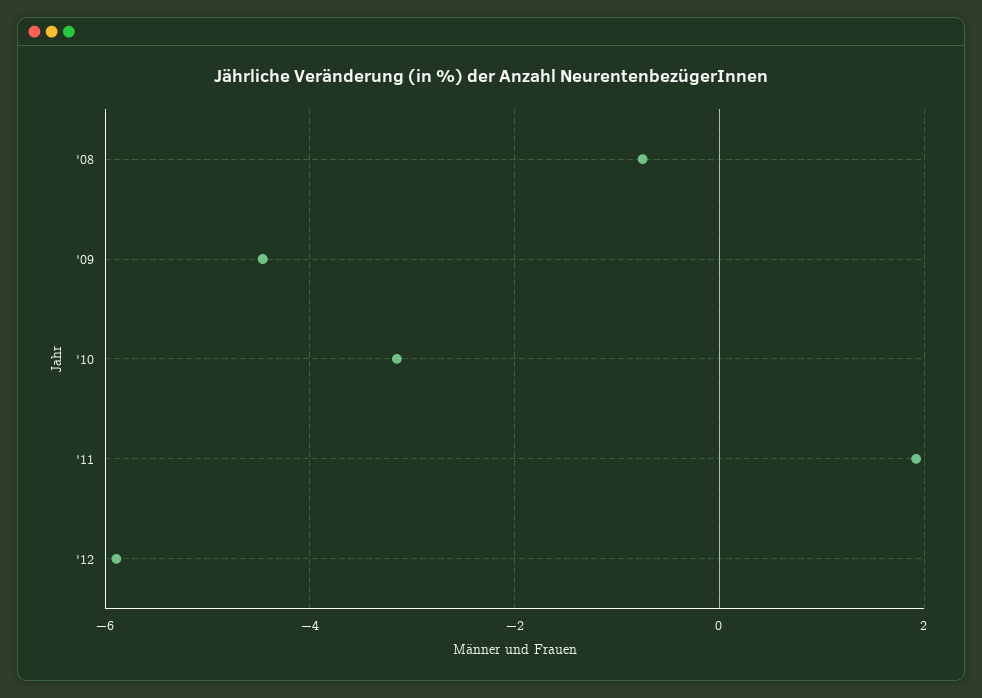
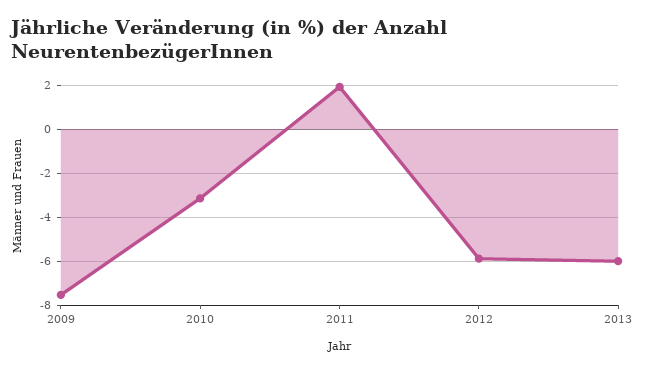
'08: -0.8 -> none
'09: -4.4 -> -7.5
2013: none -> -6

